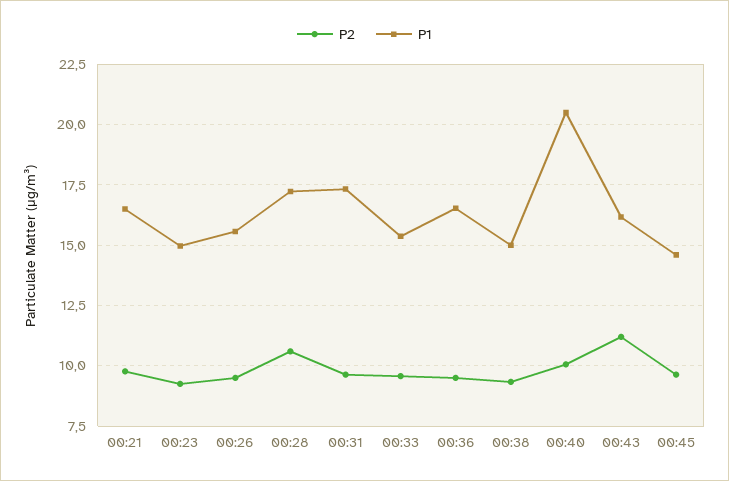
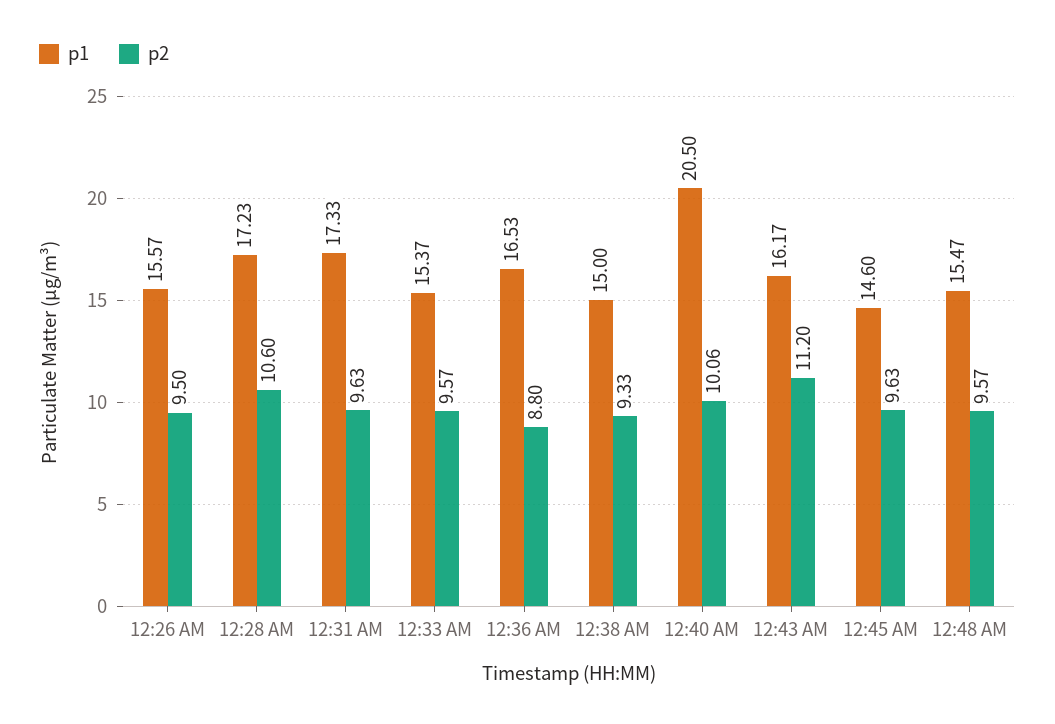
P2, 00:21: 9.75 -> none
P1, 00:21: 16.5 -> none
P2, 00:23: 9.25 -> none
P1, 00:23: 15 -> none
P2, 00:36: 9.5 -> 8.8
P1, 12:48 AM: none -> 15.47
P2, 12:48 AM: none -> 9.57

